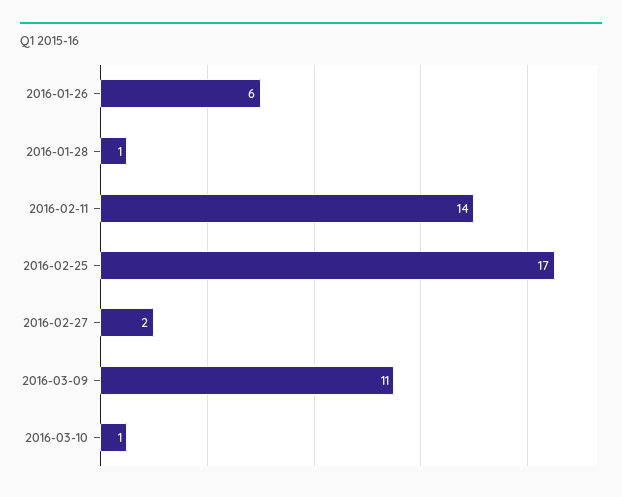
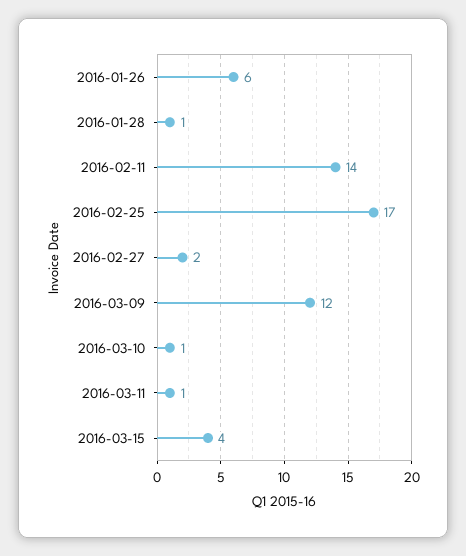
2016-03-09: 11 -> 12
2016-03-11: none -> 1
2016-03-15: none -> 4

